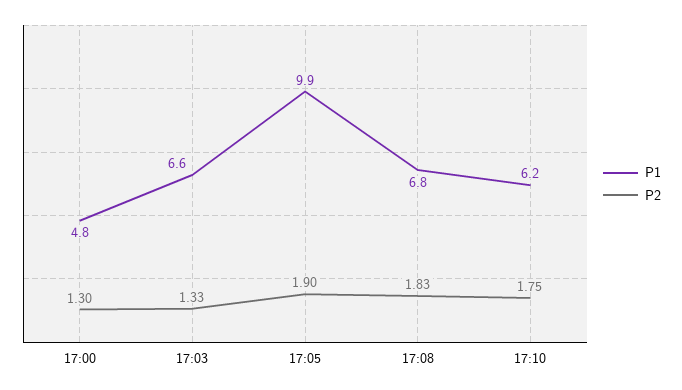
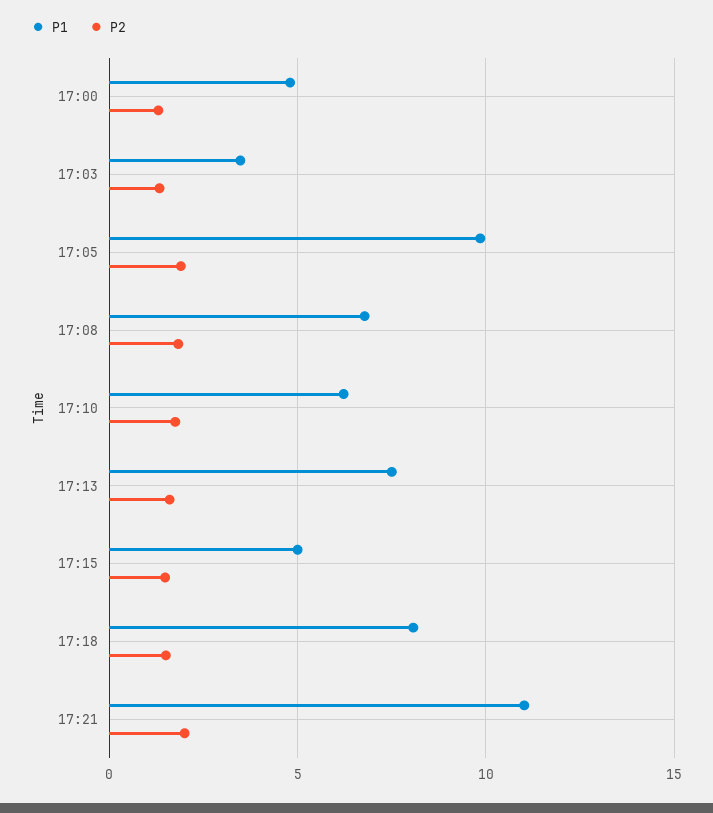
P1, 17:03: 6.6 -> 3.5
P1, 17:13: none -> 7.5
P2, 17:13: none -> 1.5
P1, 17:15: none -> 5
P2, 17:15: none -> 1.5
P1, 17:18: none -> 8
P2, 17:18: none -> 1.5
P1, 17:21: none -> 11
P2, 17:21: none -> 2

